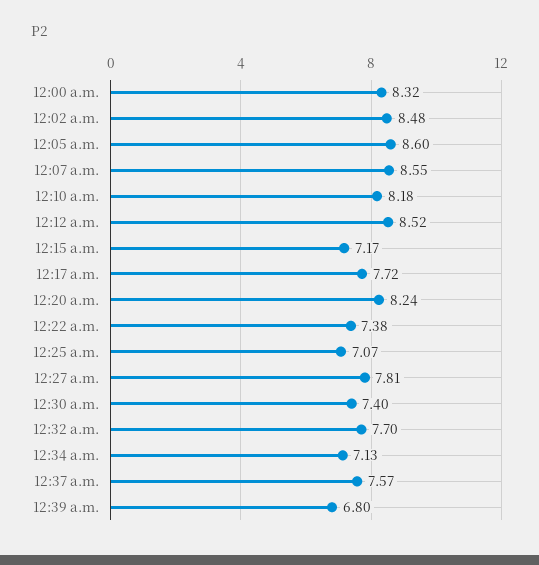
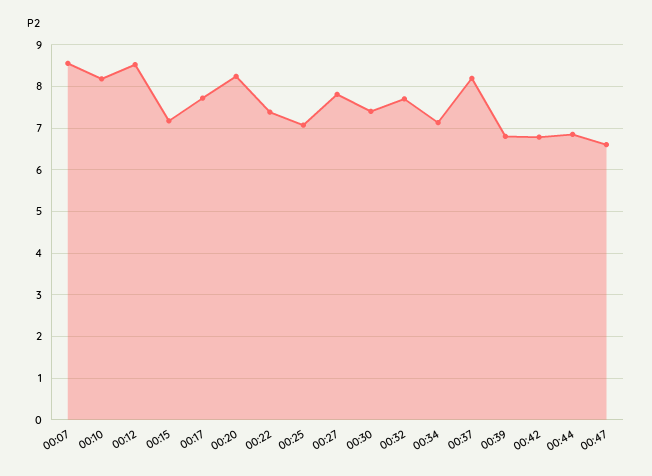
12:00 a.m.: 8.32 -> none
12:02 a.m.: 8.48 -> none
12:05 a.m.: 8.6 -> none
12:37 a.m.: 7.57 -> 8.2
00:42: none -> 6.8
00:44: none -> 6.8
00:47: none -> 6.6

